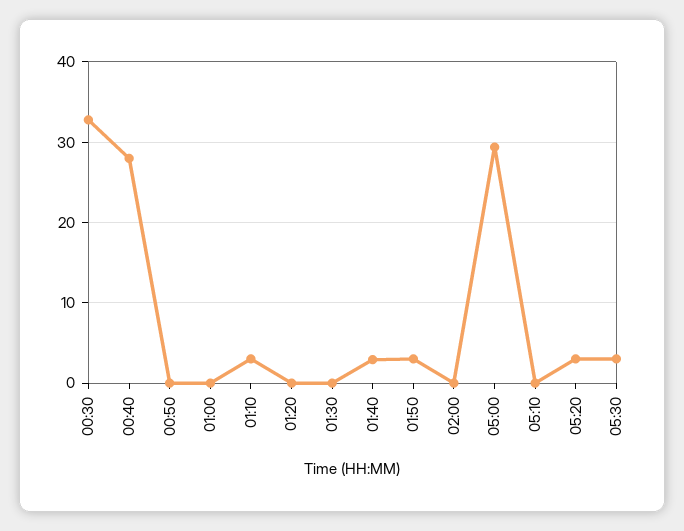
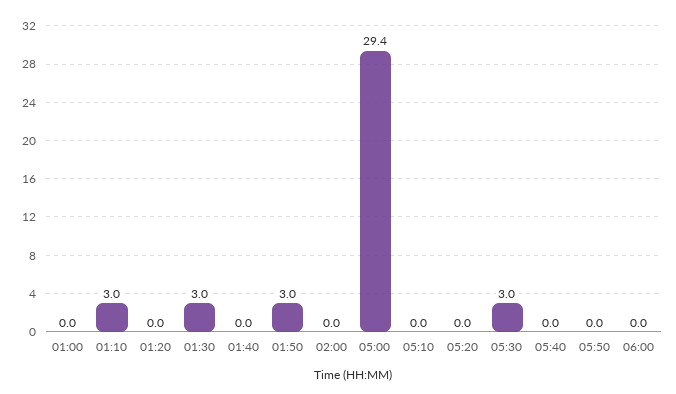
00:30: 33 -> none
00:40: 28 -> none
00:50: 0 -> none
01:30: 0 -> 3
01:40: 3 -> 0
05:20: 3 -> 0
05:40: none -> 0
05:50: none -> 0
06:00: none -> 0

